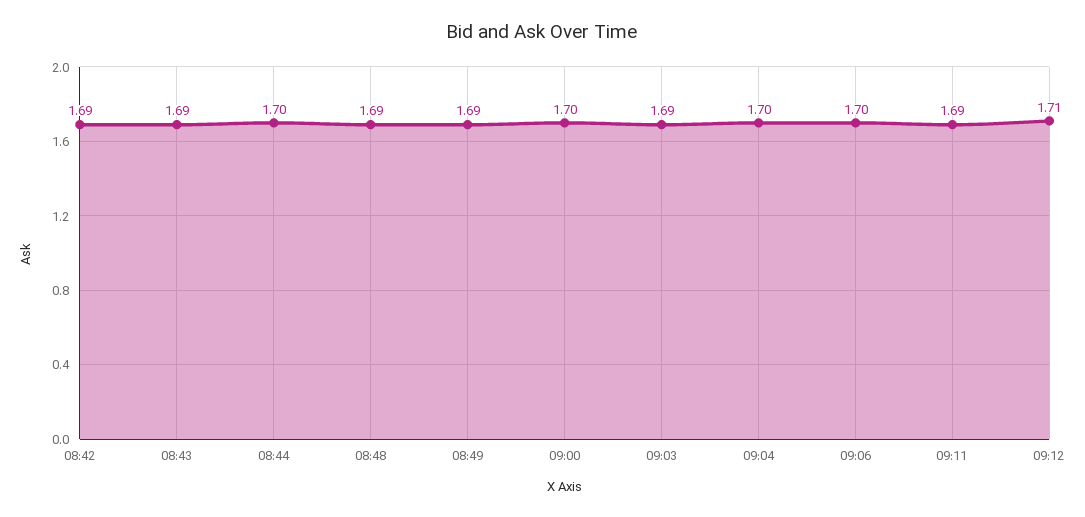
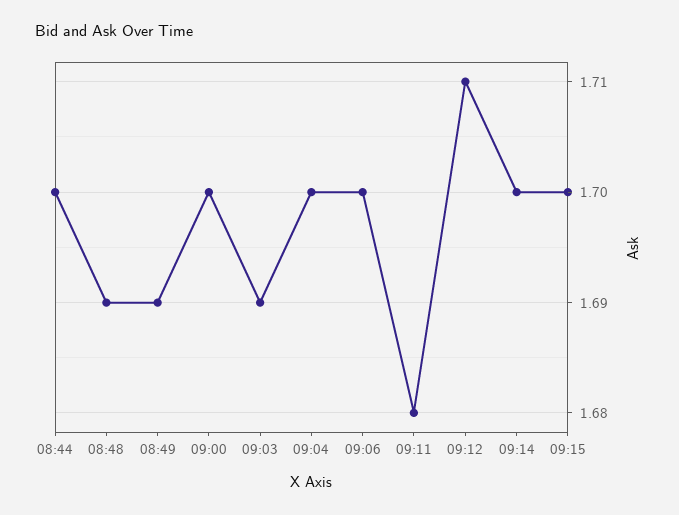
08:42: 1.69 -> none
08:43: 1.69 -> none
09:11: 1.69 -> 1.68
09:14: none -> 1.7
09:15: none -> 1.7

